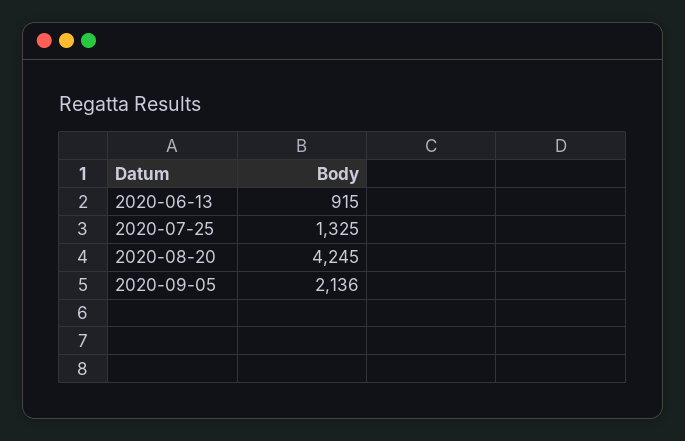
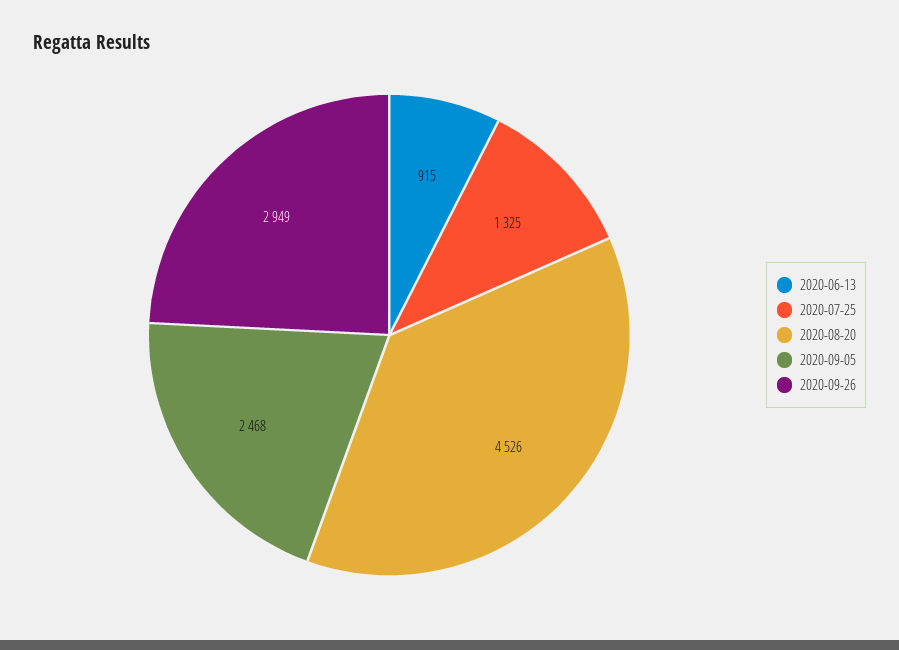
2020-08-20: 4245 -> 4526
2020-09-05: 2136 -> 2468
2020-09-26: none -> 2949

